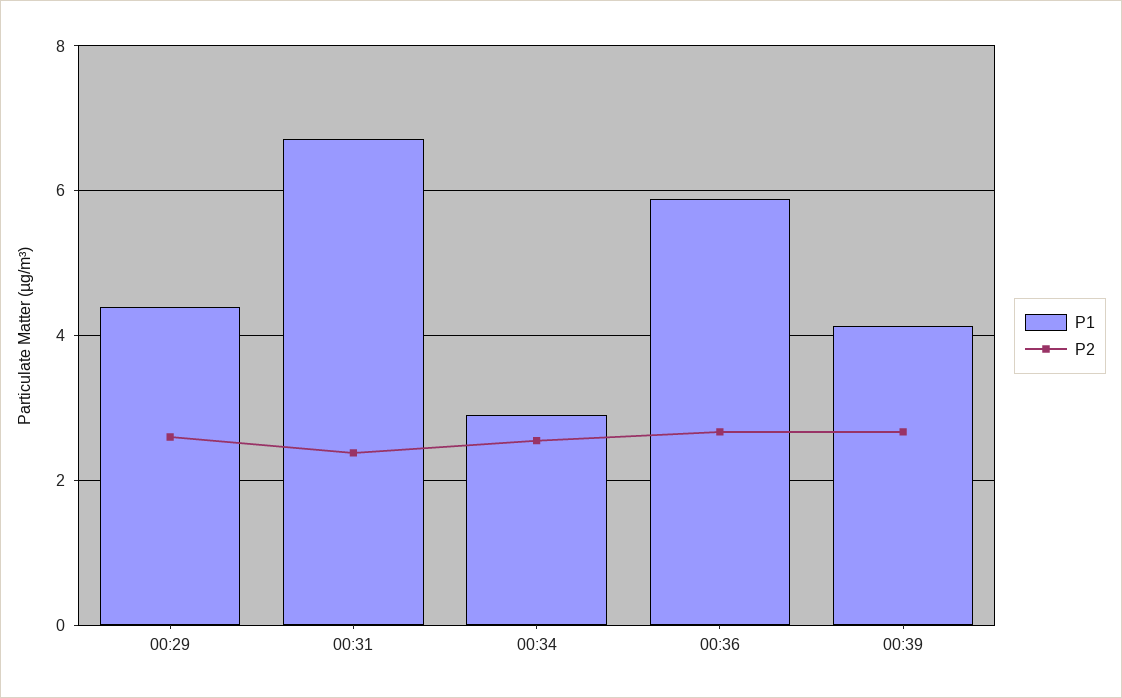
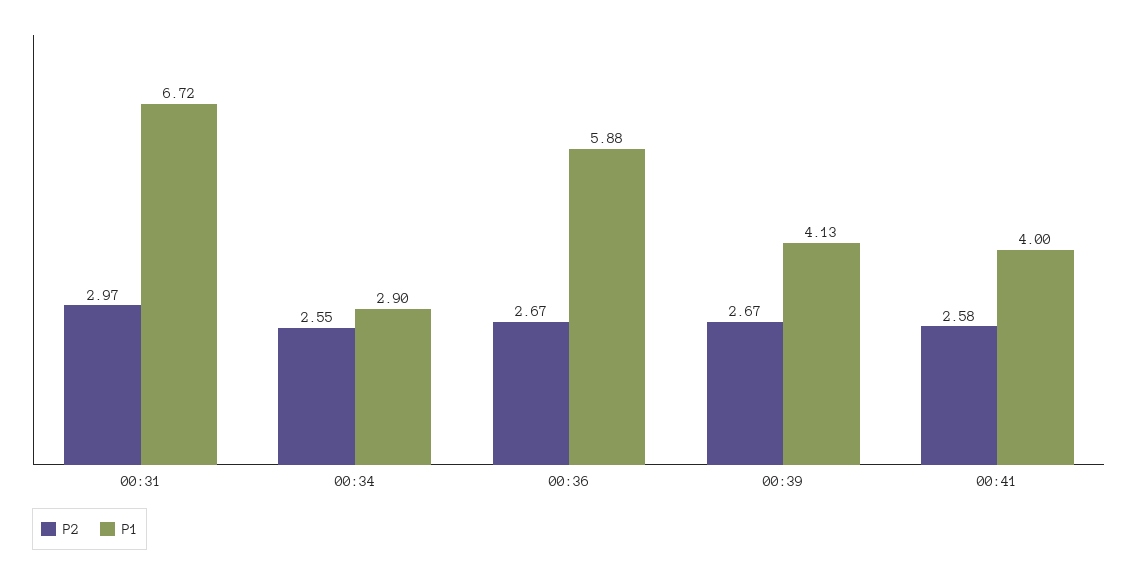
P1, 00:29: 4.4 -> none
P2, 00:29: 2.6 -> none
P2, 00:31: 2.4 -> 2.97
P2, 00:41: none -> 2.58
P1, 00:41: none -> 4

